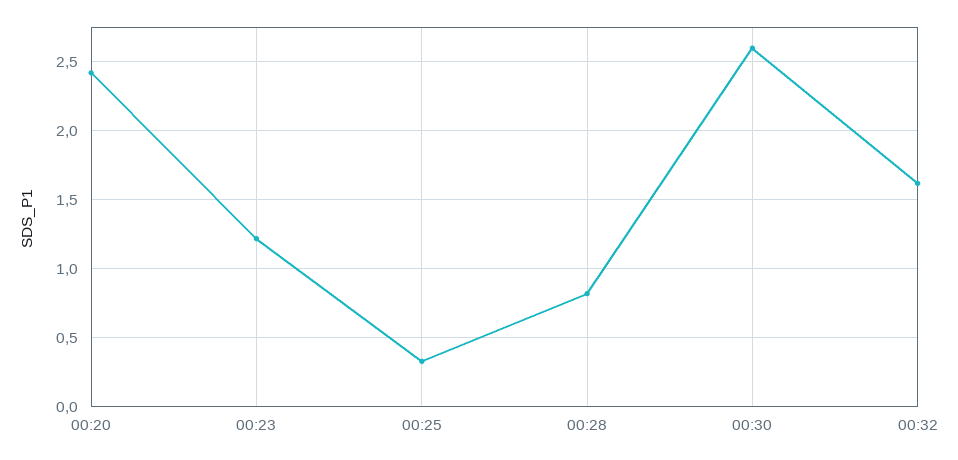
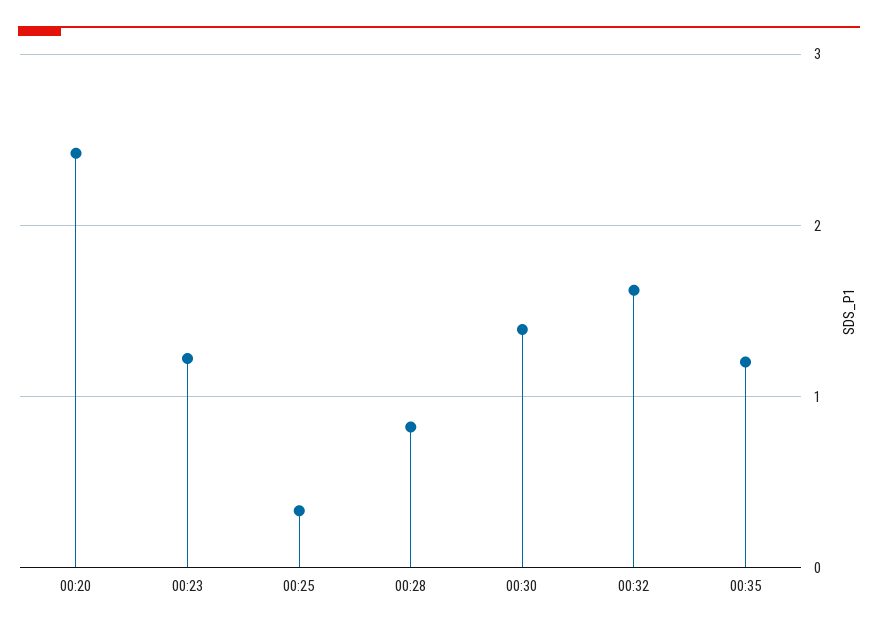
00:30: 2.6 -> 1.4
00:35: none -> 1.2

